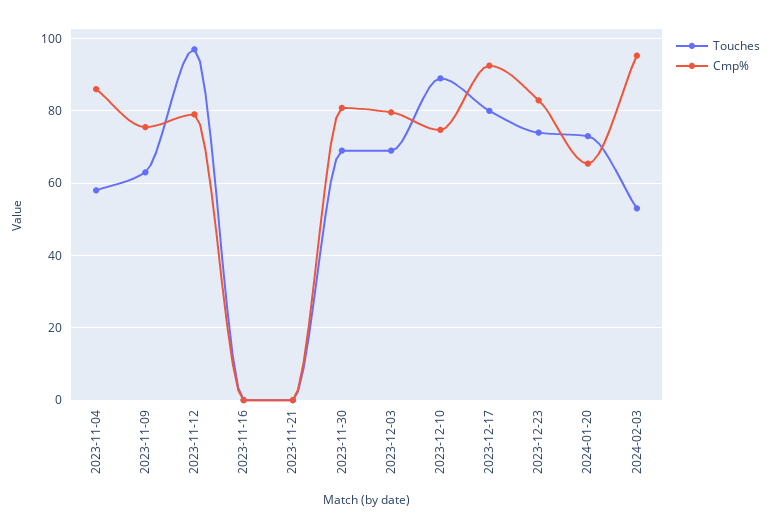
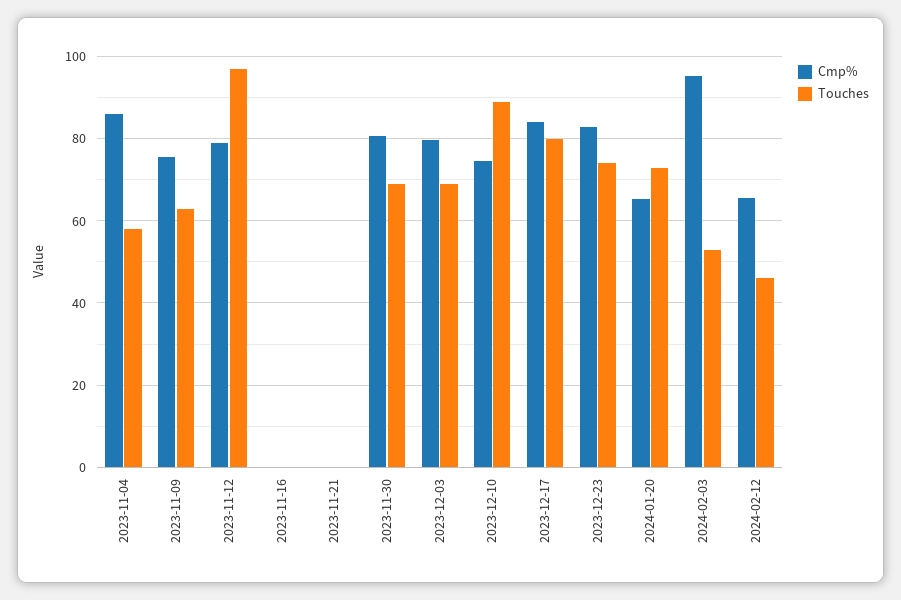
Cmp%, 2023-12-17: 92 -> 84
Cmp%, 2024-02-12: none -> 66
Touches, 2024-02-12: none -> 46

